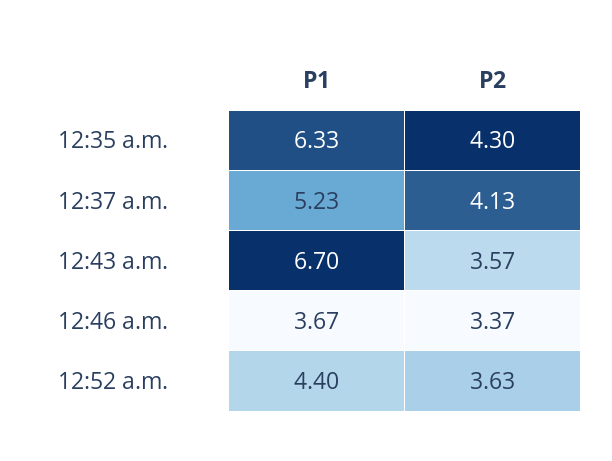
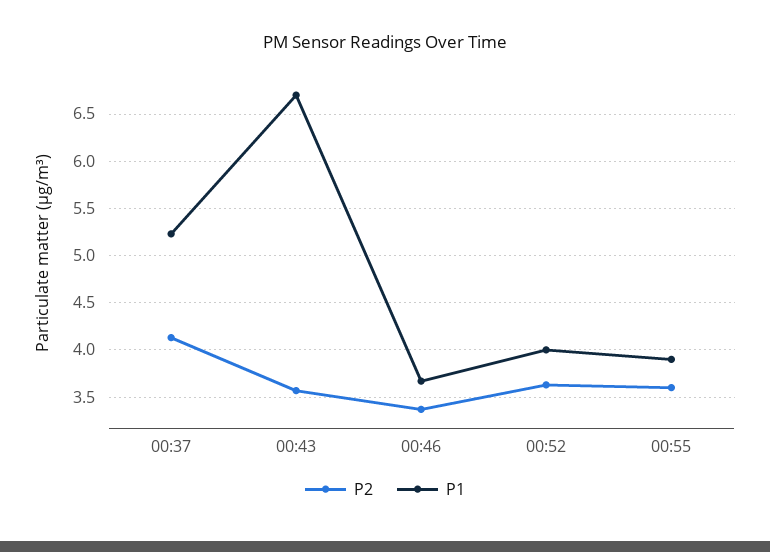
P1, 12:35 a.m.: 6.33 -> none
P2, 12:35 a.m.: 4.3 -> none
P1, 12:52 a.m.: 4.4 -> 4
P2, 00:55: none -> 3.6
P1, 00:55: none -> 3.9

